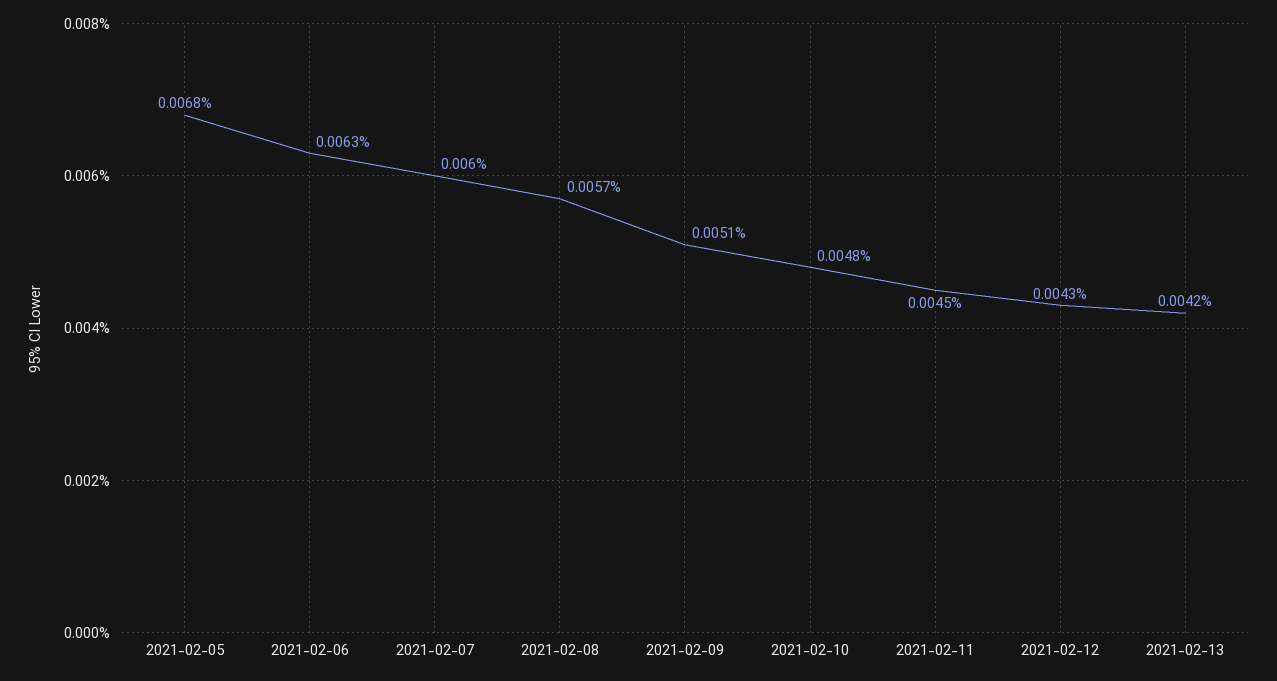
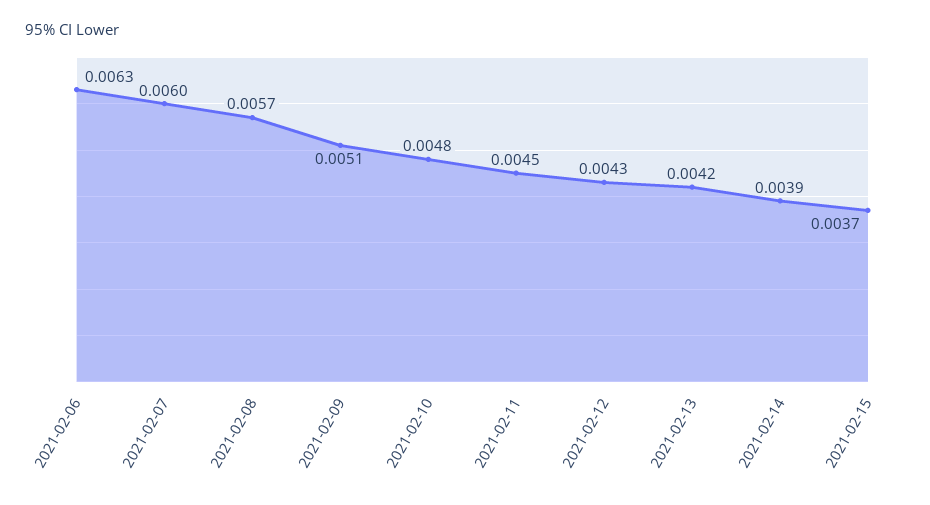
2021-02-05: 0.0068 -> none
2021-02-14: none -> 0.0039
2021-02-15: none -> 0.0037

